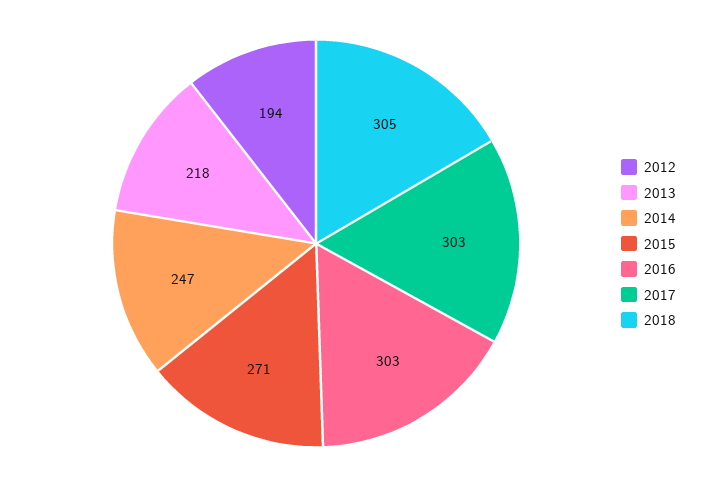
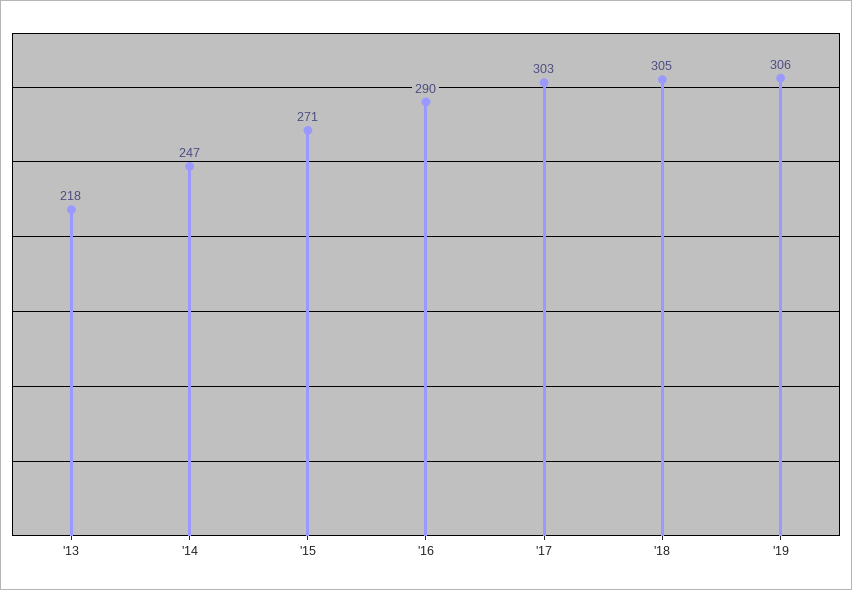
2012: 194 -> none
2016: 303 -> 290
'19: none -> 306

